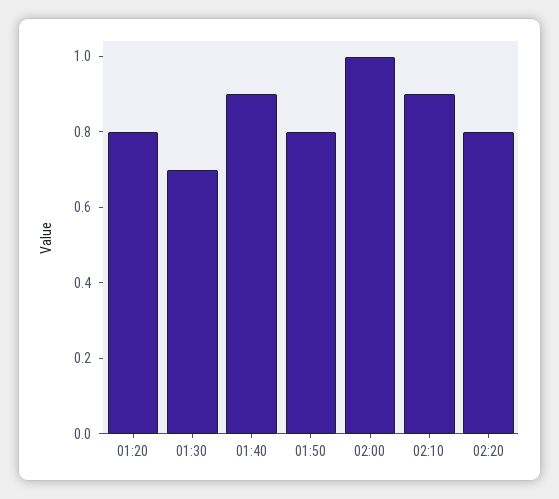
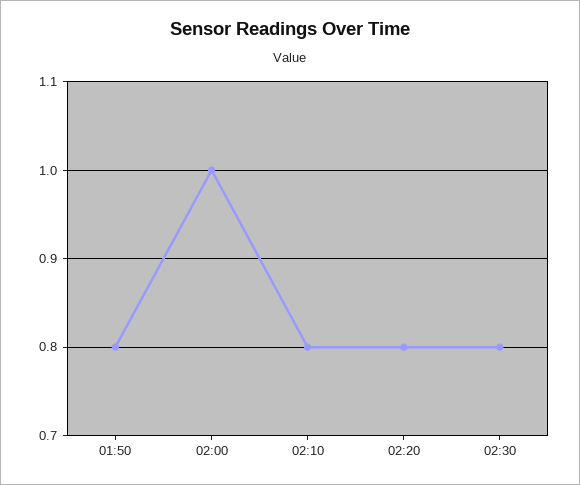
01:20: 0.8 -> none
01:30: 0.7 -> none
01:40: 0.9 -> none
02:10: 0.9 -> 0.8
02:30: none -> 0.8

